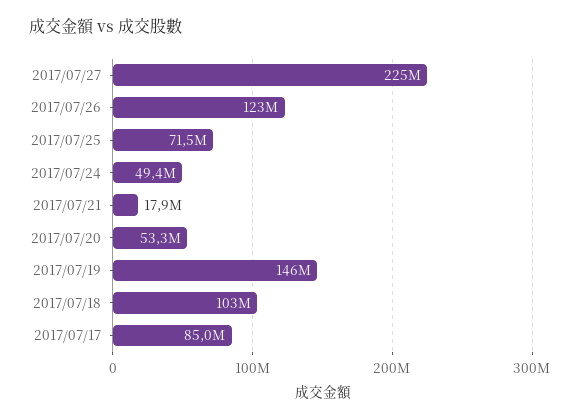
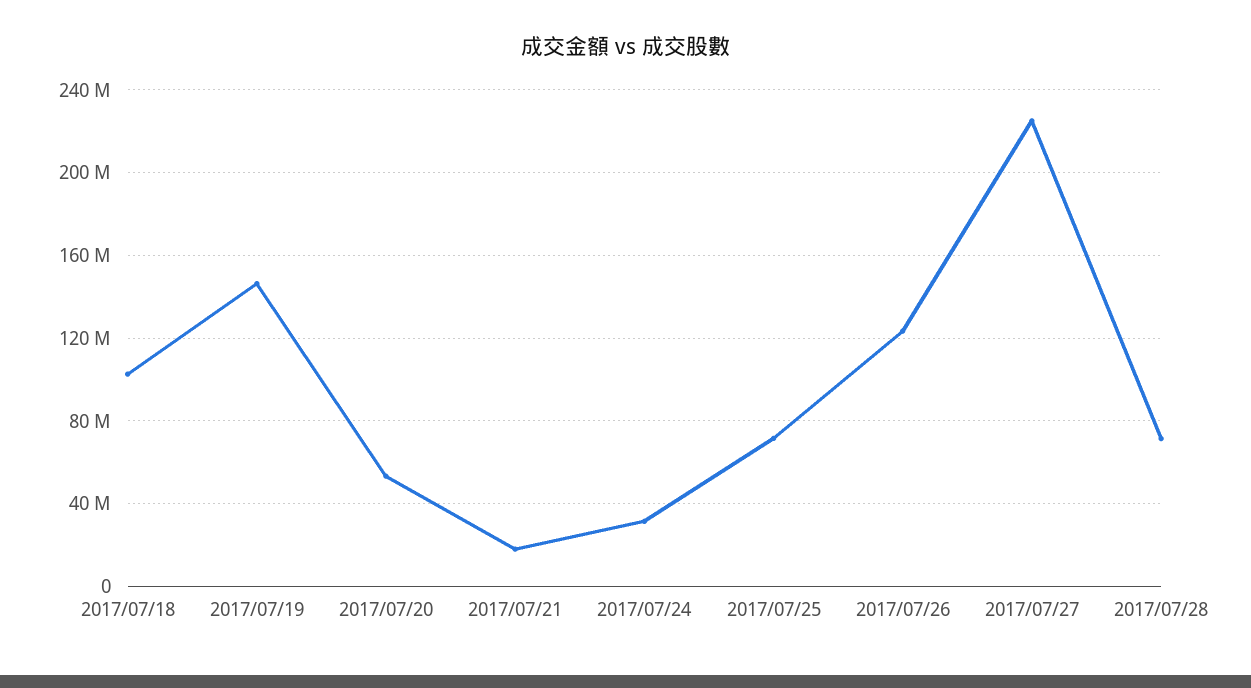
2017/07/24: 49400000 -> 30000000
2017/07/17: 85000000 -> none
2017/07/28: none -> 70000000

